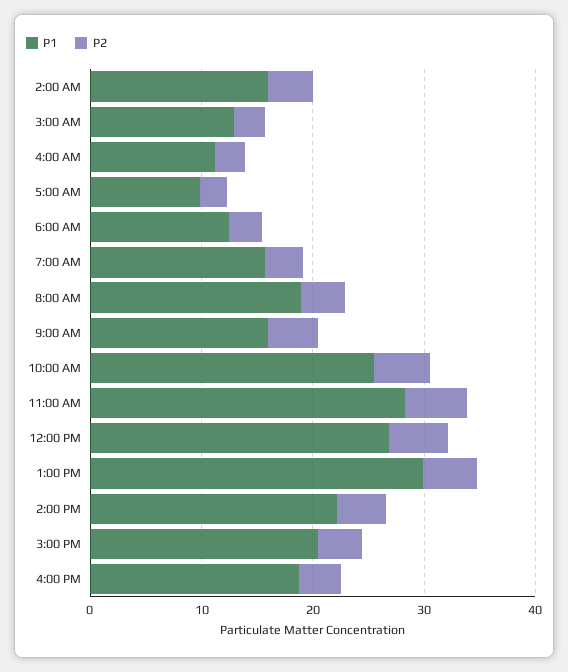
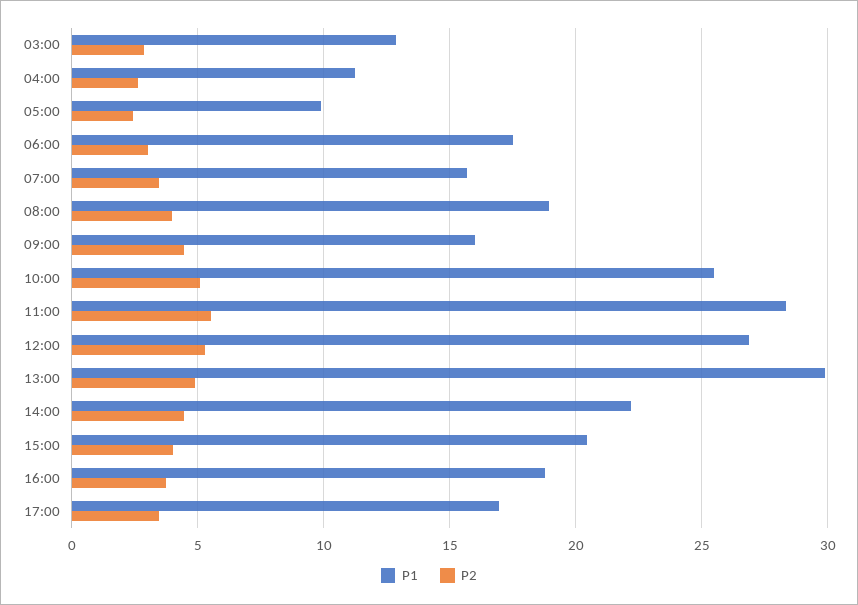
P1, 2:00 AM: 16 -> none
P2, 2:00 AM: 4 -> none
P1, 6:00 AM: 12 -> 17.5
P1, 17:00: none -> 17
P2, 17:00: none -> 3.5

